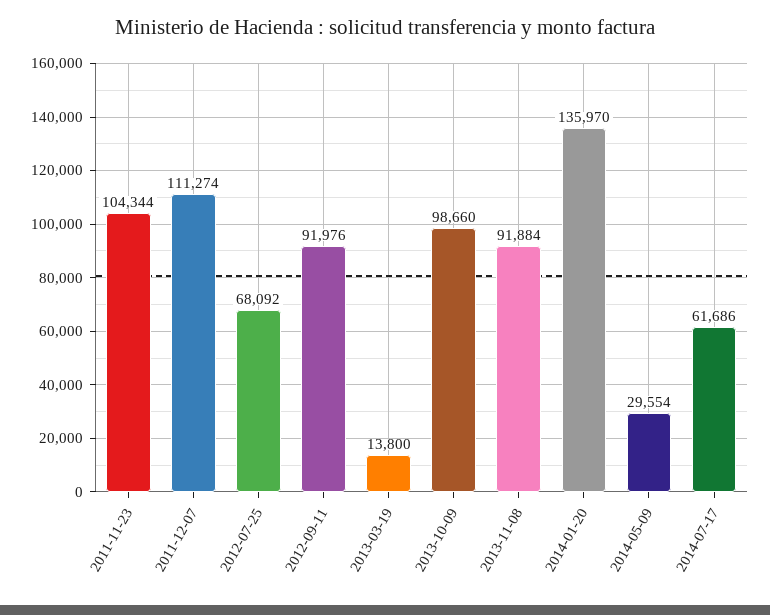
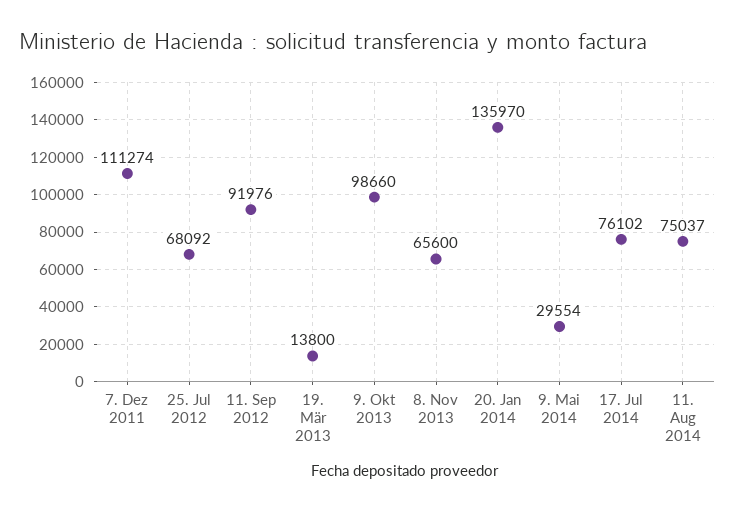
2011-11-23: 104344 -> none
2013-11-08: 91884 -> 65600
2014-07-17: 61686 -> 76102
11. Aug 2014: none -> 75037

